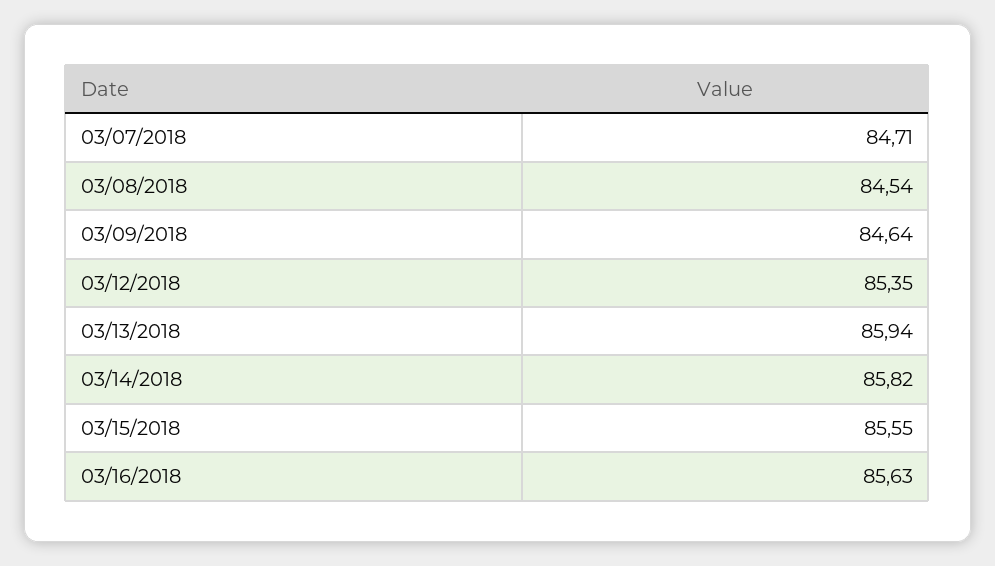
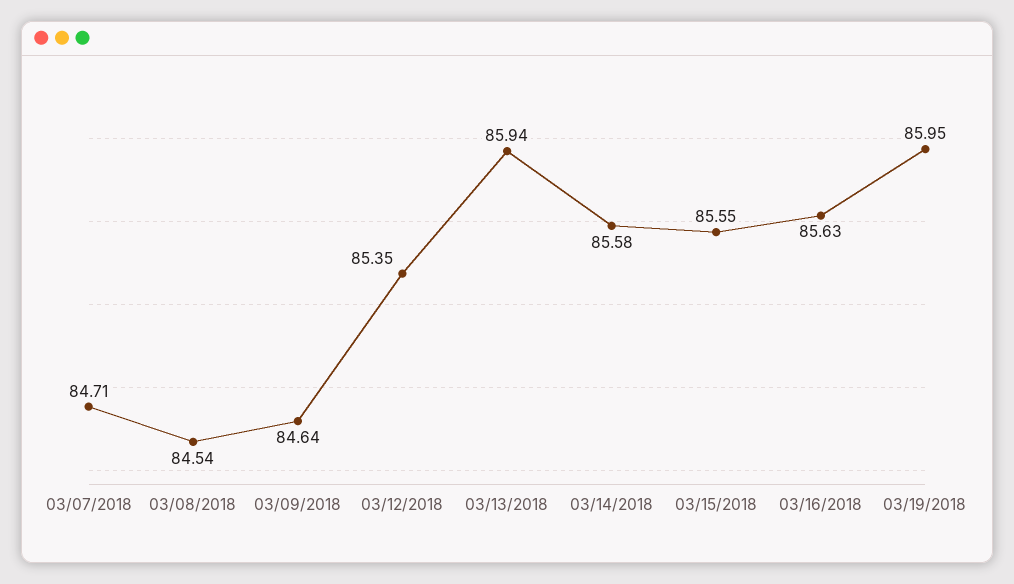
03/14/2018: 85.82 -> 85.58
03/19/2018: none -> 85.95

